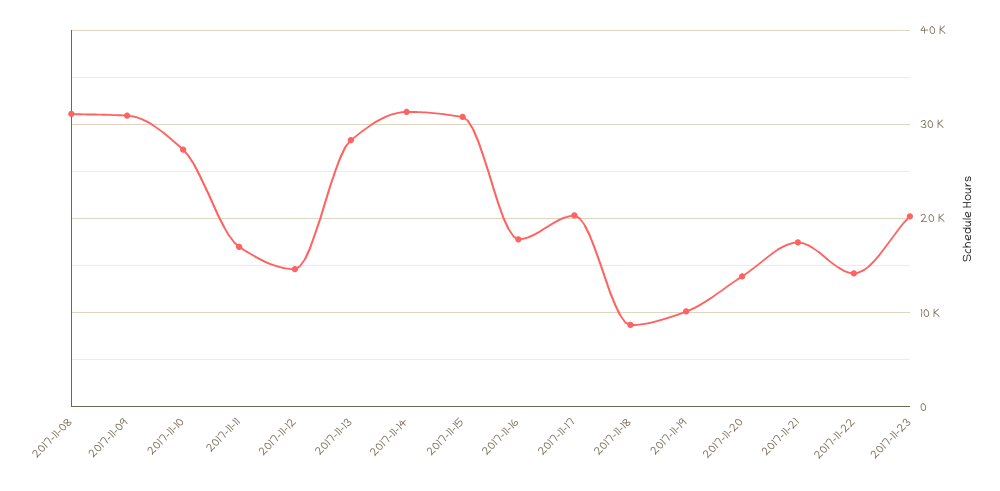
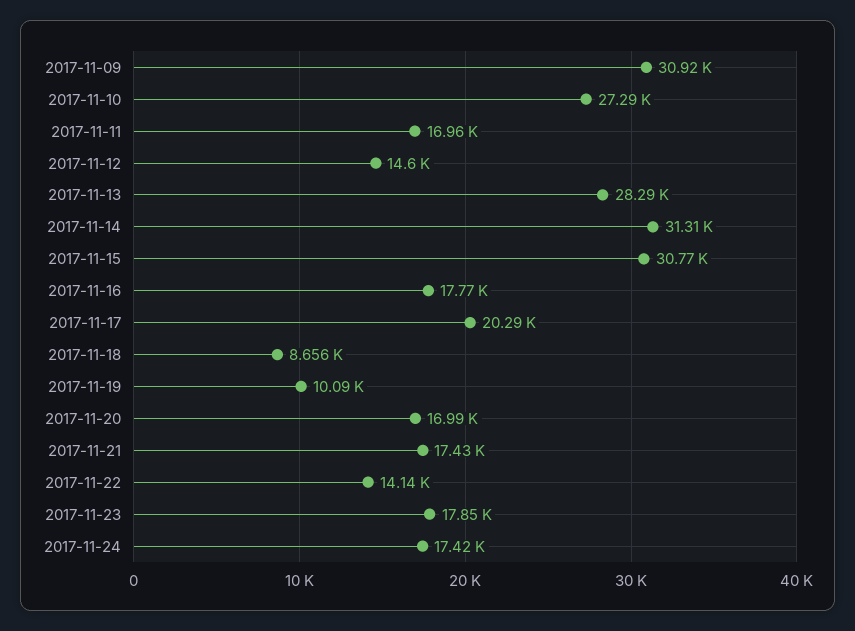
2017-11-08: 31000 -> none
2017-11-20: 14000 -> 16990
2017-11-23: 20000 -> 17850
2017-11-24: none -> 17420

